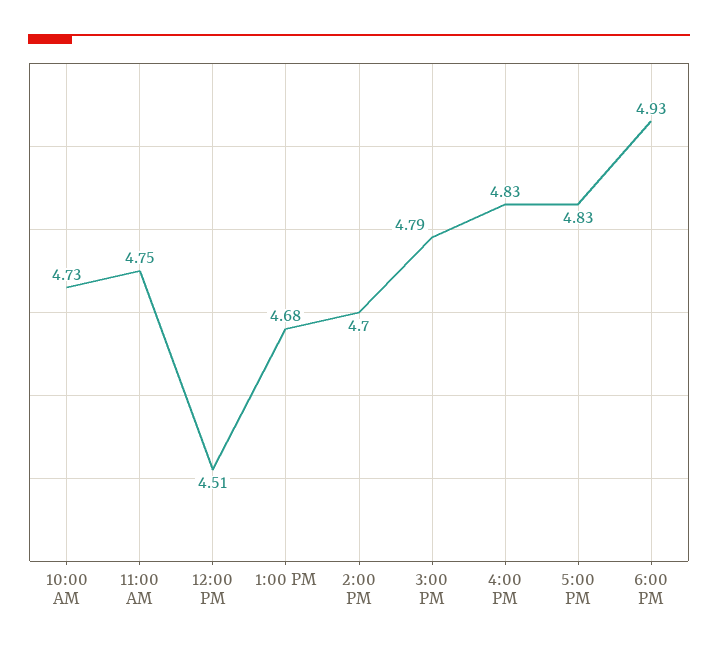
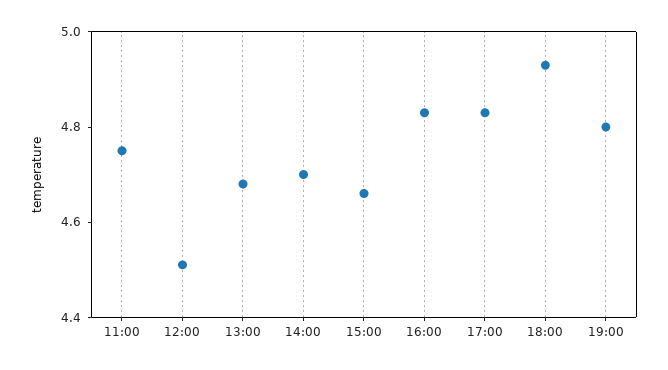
10:00 AM: 4.73 -> none
3:00 PM: 4.79 -> 4.65
19:00: none -> 4.8

